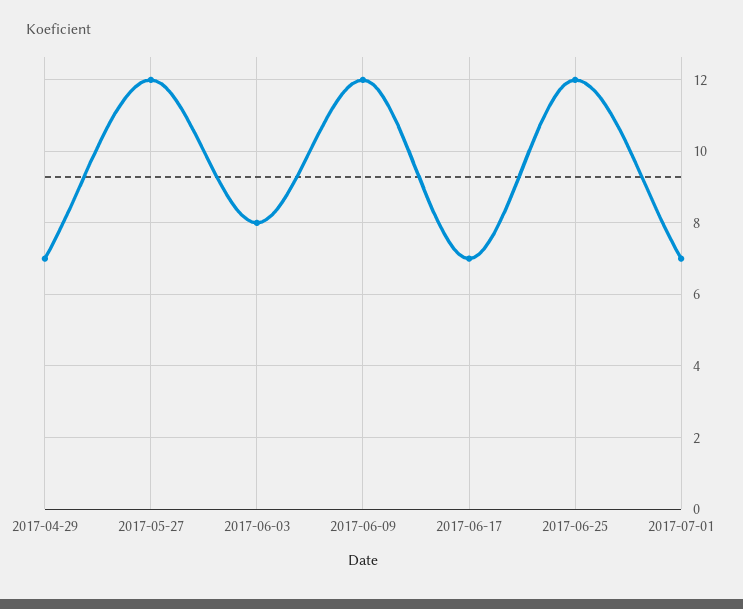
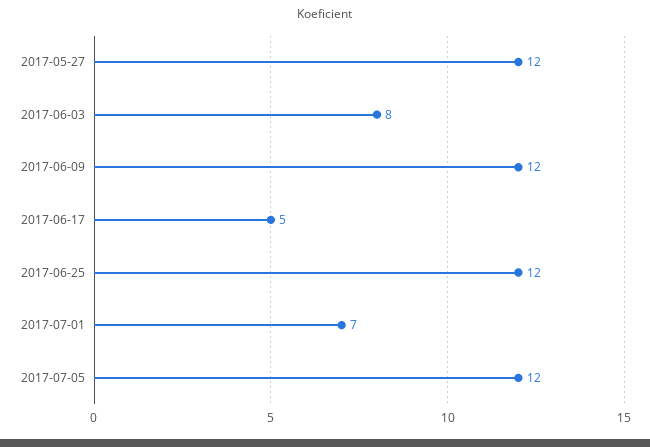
2017-04-29: 7 -> none
2017-06-17: 7 -> 5
2017-07-05: none -> 12

